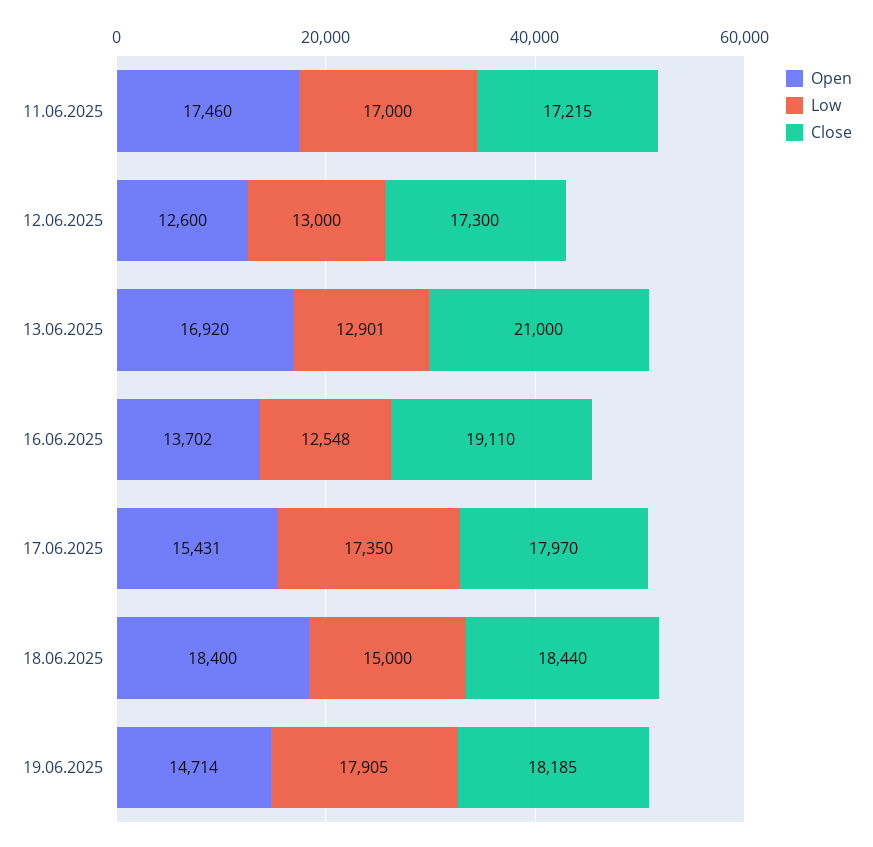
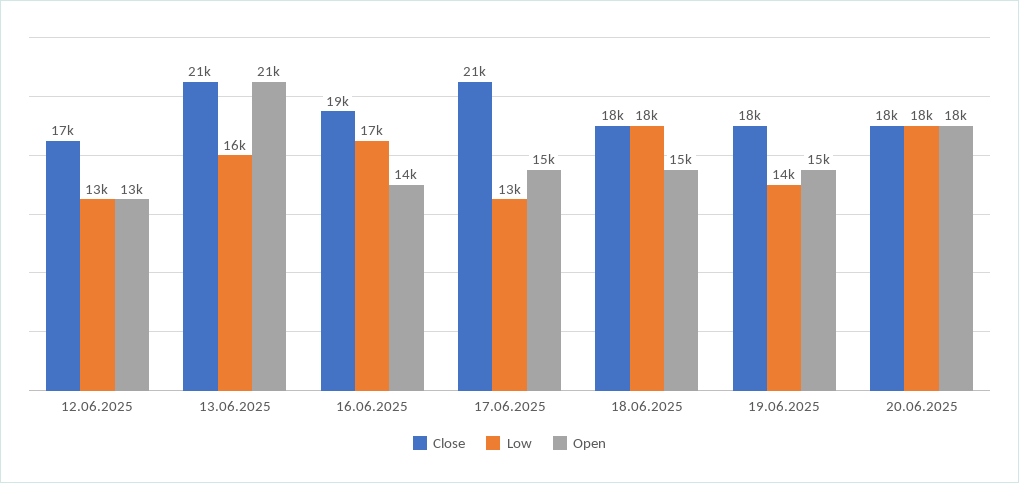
Open, 11.06.2025: 17460 -> none
Low, 11.06.2025: 17000 -> none
Close, 11.06.2025: 17215 -> none
Open, 13.06.2025: 16920 -> 21000
Low, 13.06.2025: 12901 -> 16000
Low, 16.06.2025: 12548 -> 17000
Low, 17.06.2025: 17350 -> 13000
Close, 17.06.2025: 17970 -> 21000
Open, 18.06.2025: 18400 -> 15000
Low, 18.06.2025: 15000 -> 18000
Low, 19.06.2025: 17905 -> 14000
Close, 20.06.2025: none -> 18000
Low, 20.06.2025: none -> 18000
Open, 20.06.2025: none -> 18000

